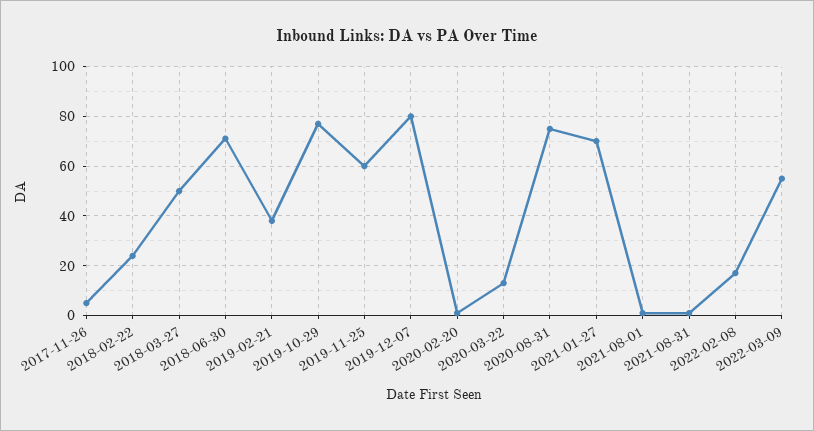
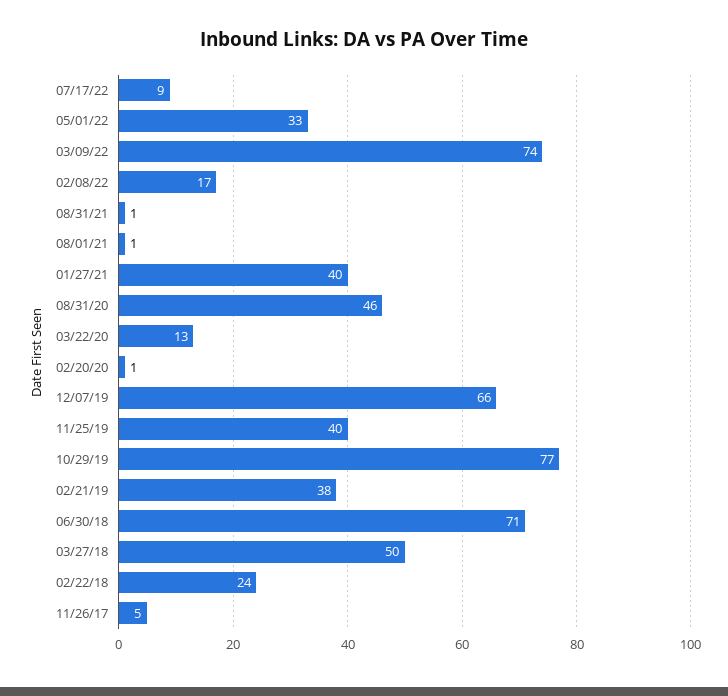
2019-11-25: 60 -> 40
2019-12-07: 80 -> 66
2020-08-31: 75 -> 46
2021-01-27: 70 -> 40
2022-03-09: 55 -> 74
07/17/22: none -> 9
05/01/22: none -> 33

